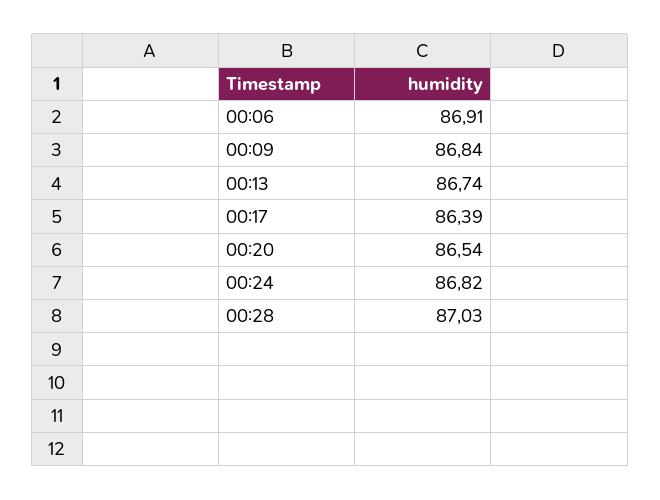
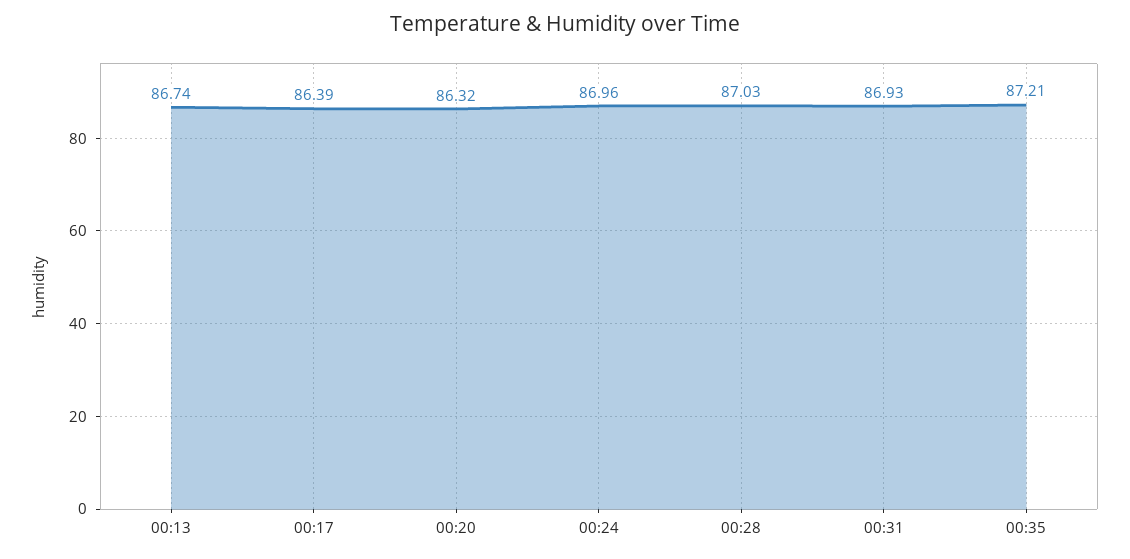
00:06: 86.91 -> none
00:09: 86.84 -> none
00:20: 86.54 -> 86.32
00:24: 86.82 -> 86.96
00:31: none -> 86.93
00:35: none -> 87.21

